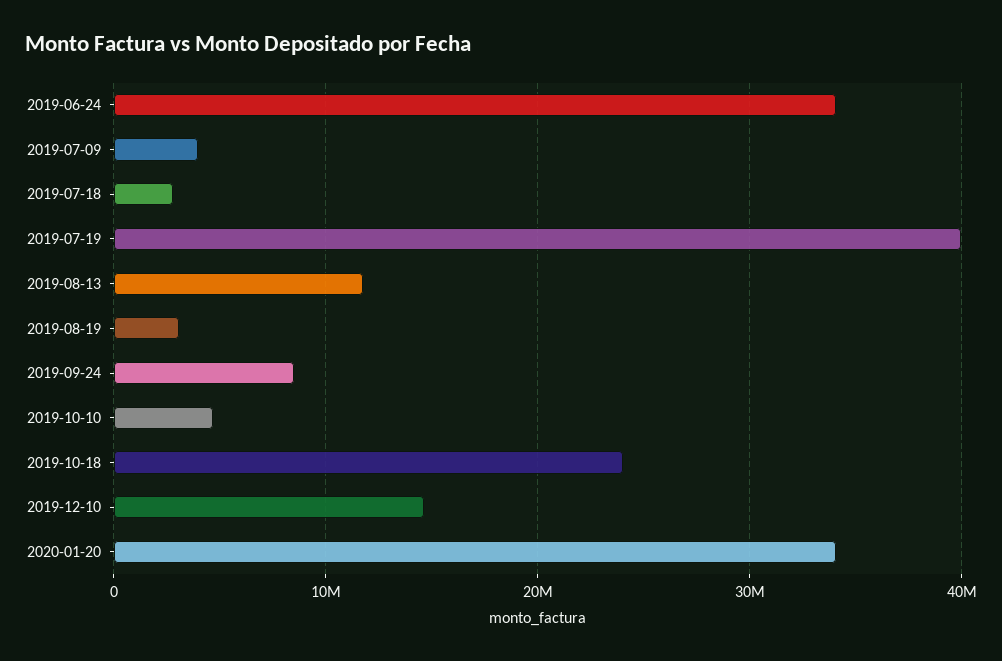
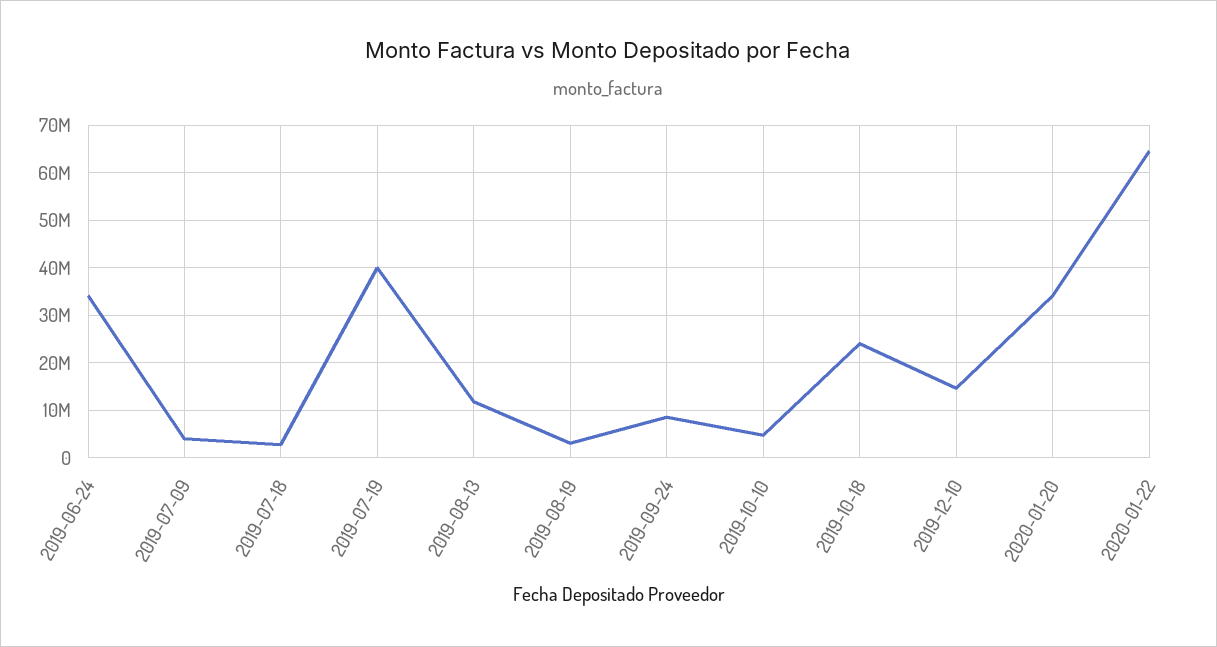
2020-01-22: none -> 64000000

